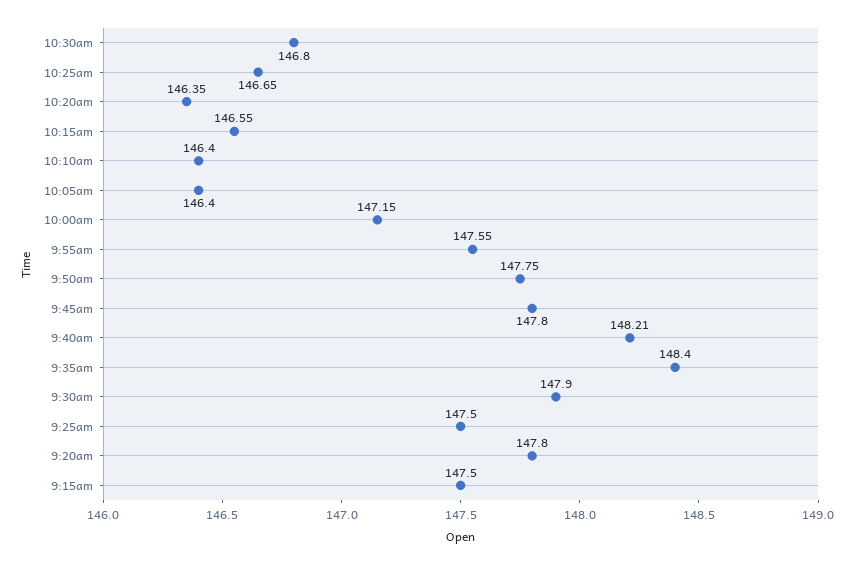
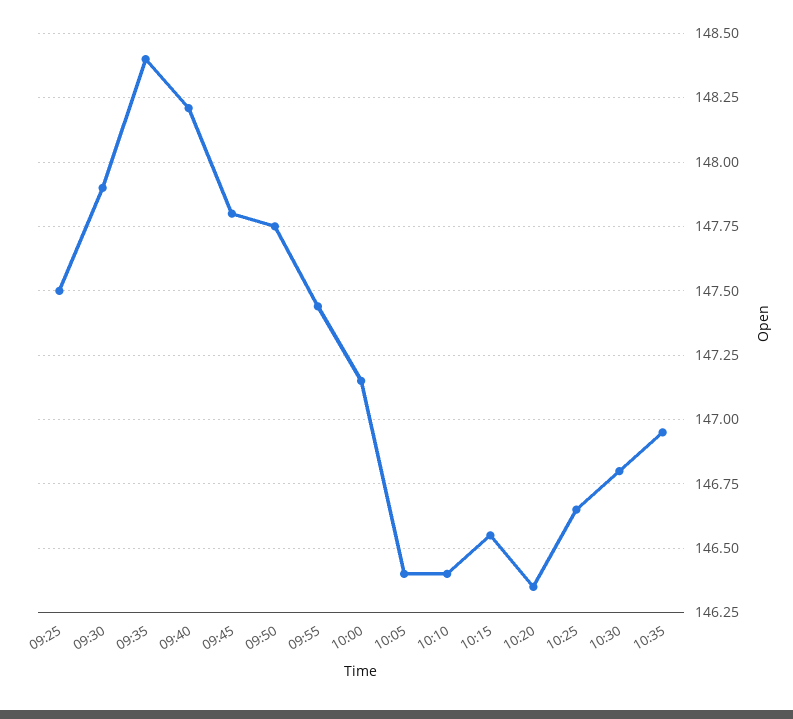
9:55am: 147.55 -> 147.45
9:20am: 147.8 -> none
9:15am: 147.5 -> none
10:35: none -> 146.95

